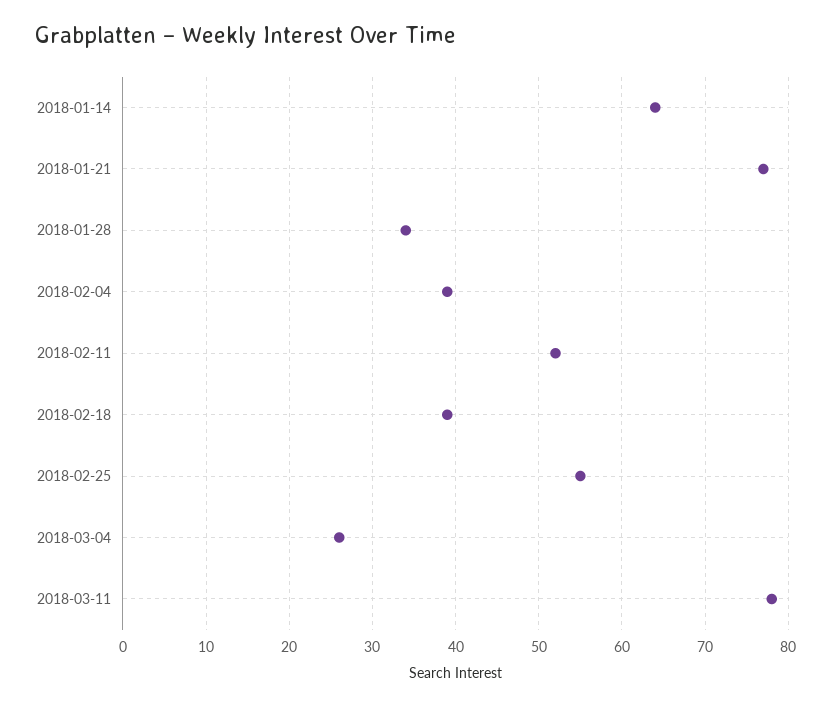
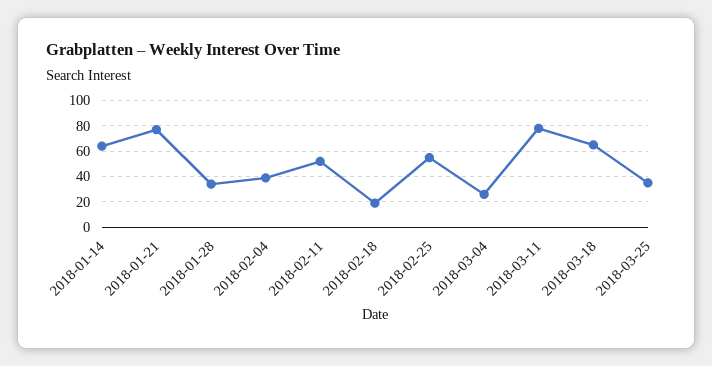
2018-02-18: 39 -> 20
2018-03-18: none -> 65
2018-03-25: none -> 35

